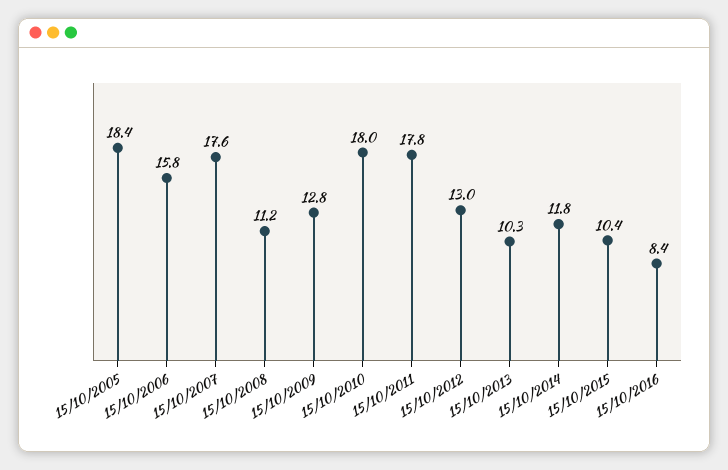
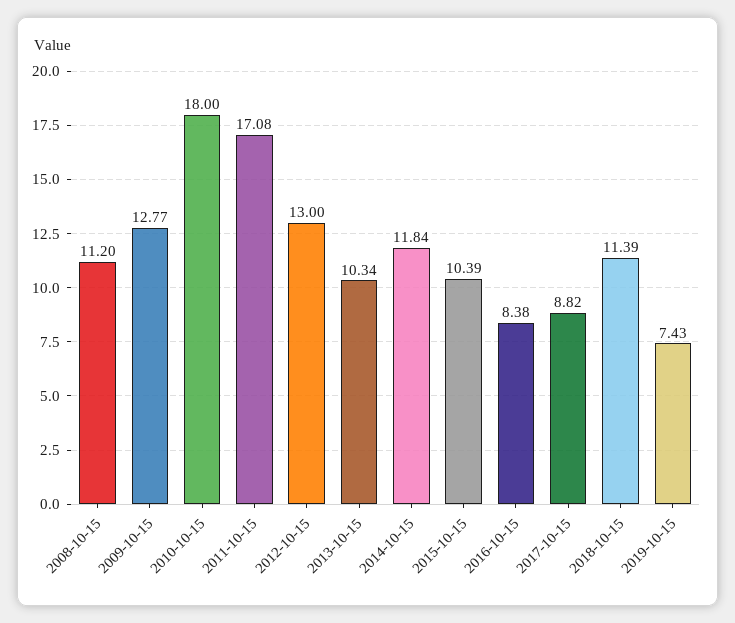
15/10/2005: 18.4 -> none
15/10/2006: 15.8 -> none
15/10/2007: 17.6 -> none
15/10/2011: 17.8 -> 17.08
2017-10-15: none -> 8.82
2018-10-15: none -> 11.39
2019-10-15: none -> 7.43

